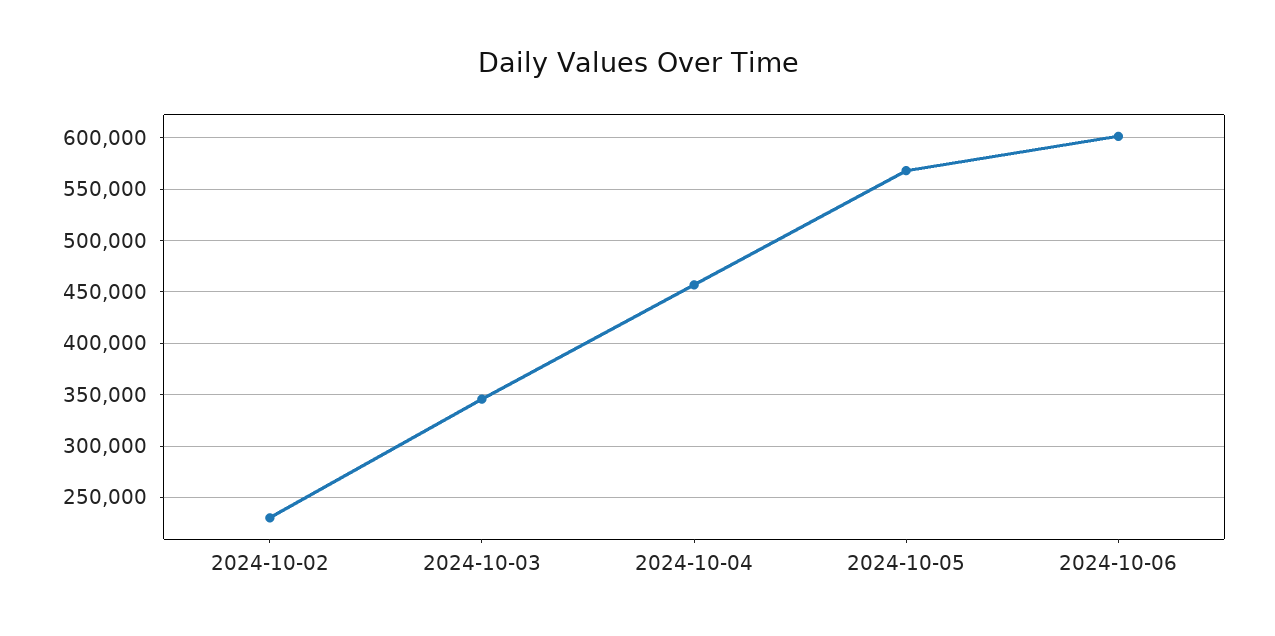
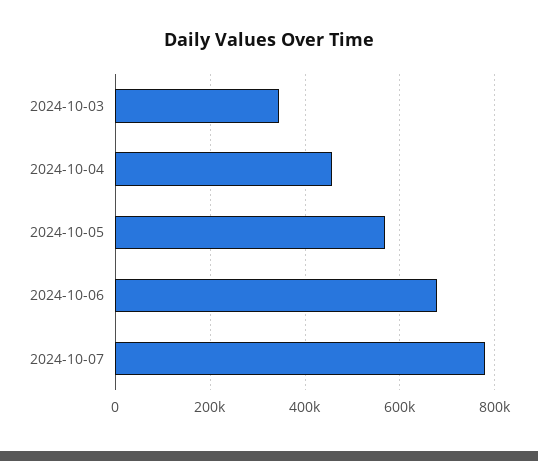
2024-10-02: 230000 -> none
2024-10-06: 600000 -> 680000
2024-10-07: none -> 780000

